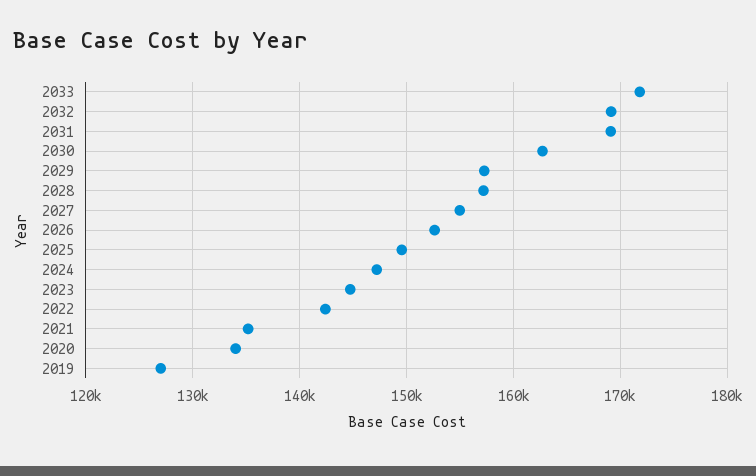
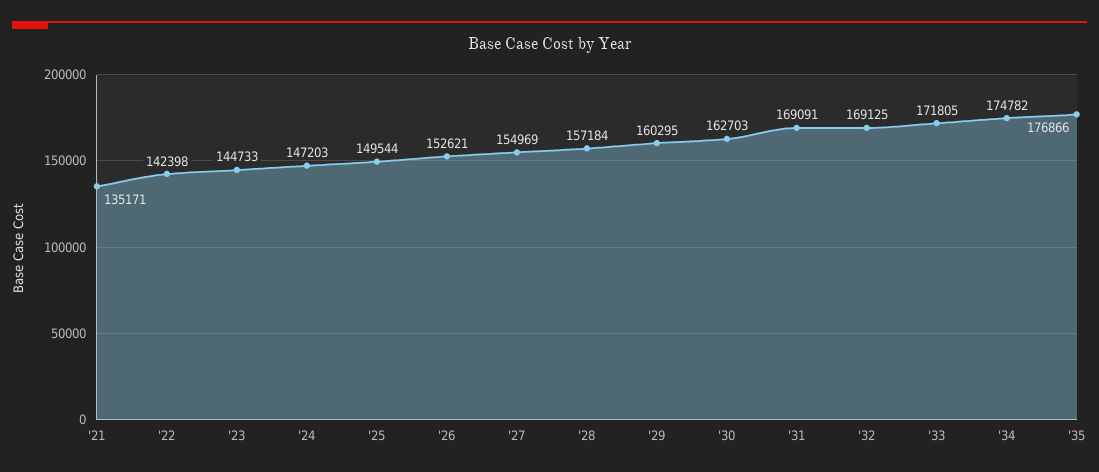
2029: 157000 -> 160295
2020: 134000 -> none
2019: 127000 -> none
'34: none -> 174782
'35: none -> 176866

